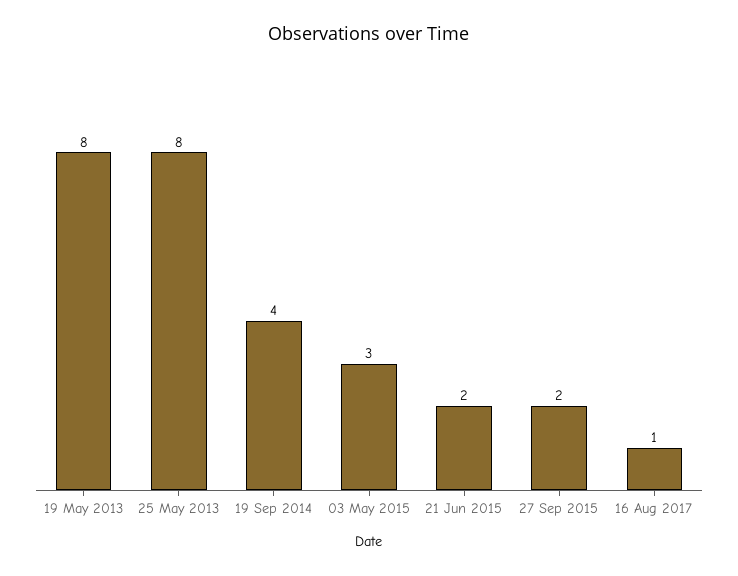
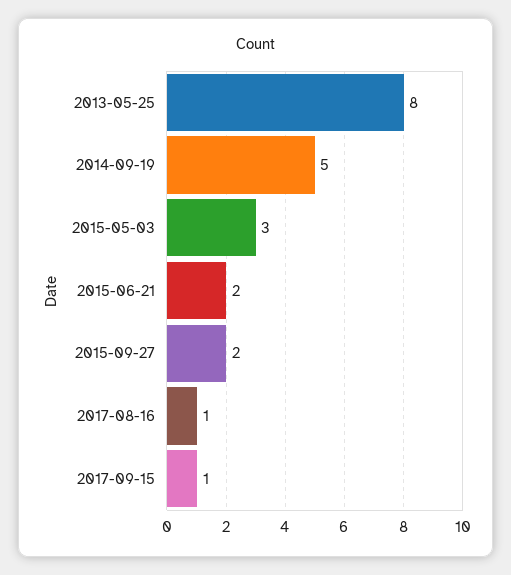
19 May 2013: 8 -> none
19 Sep 2014: 4 -> 5
2017-09-15: none -> 1

